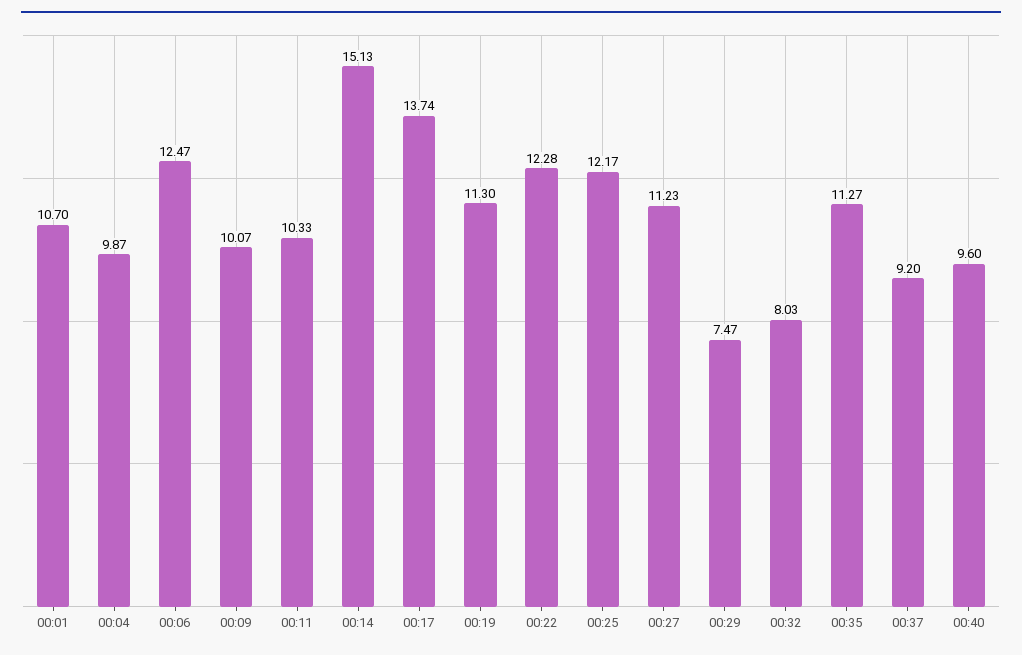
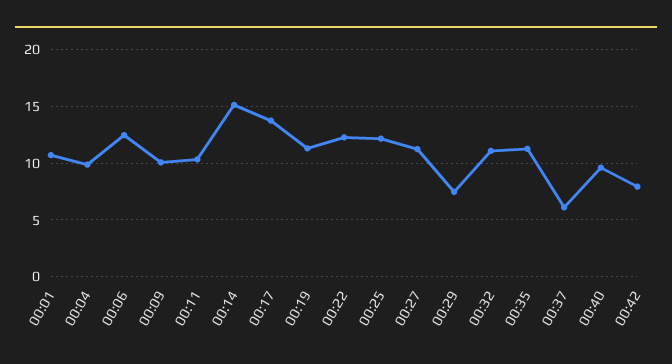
00:32: 8.03 -> 11
00:37: 9.2 -> 6
00:42: none -> 8

